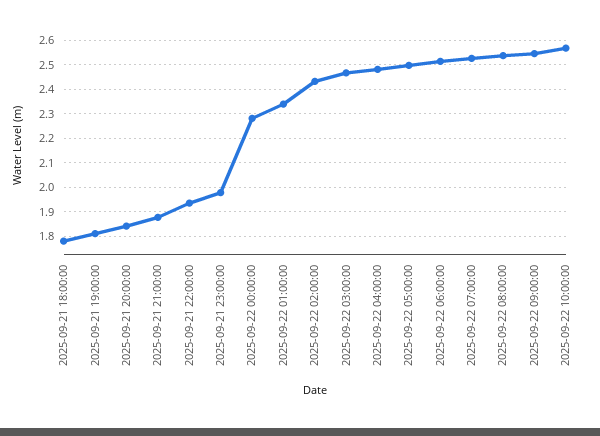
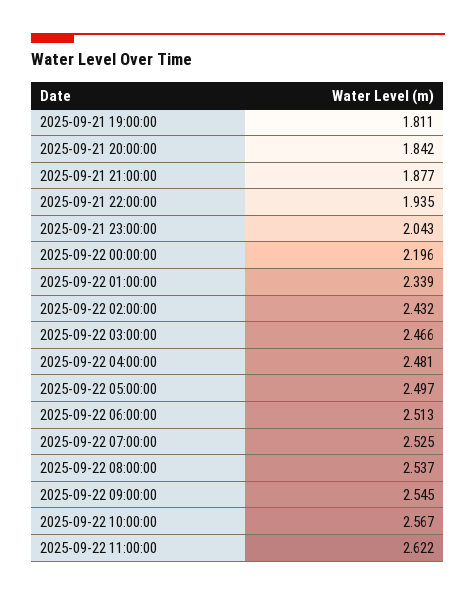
2025-09-21 18:00:00: 1.775 -> none
2025-09-21 23:00:00: 1.975 -> 2.043
2025-09-22 00:00:00: 2.275 -> 2.196
2025-09-22 11:00:00: none -> 2.622

